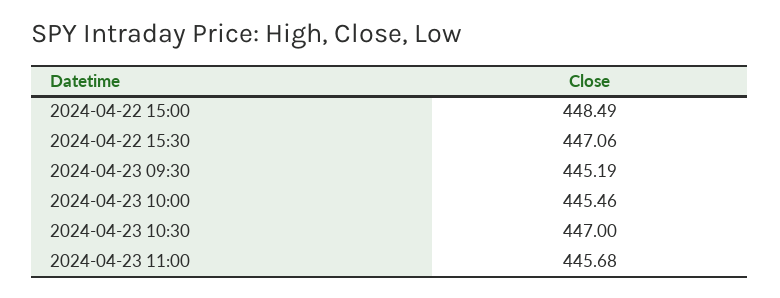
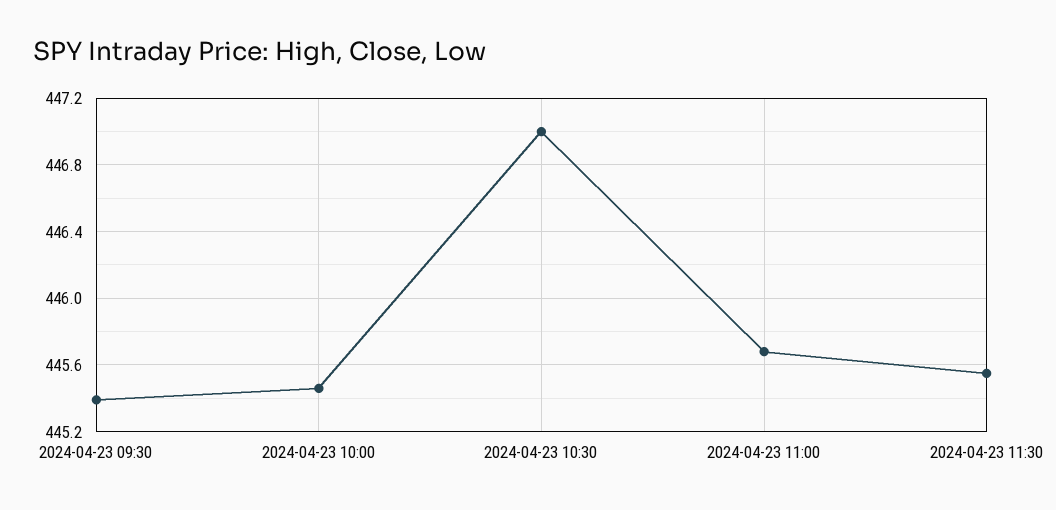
2024-04-22 15:00: 448.49 -> none
2024-04-22 15:30: 447.06 -> none
2024-04-23 09:30: 445.19 -> 445.4
2024-04-23 11:30: none -> 445.55

